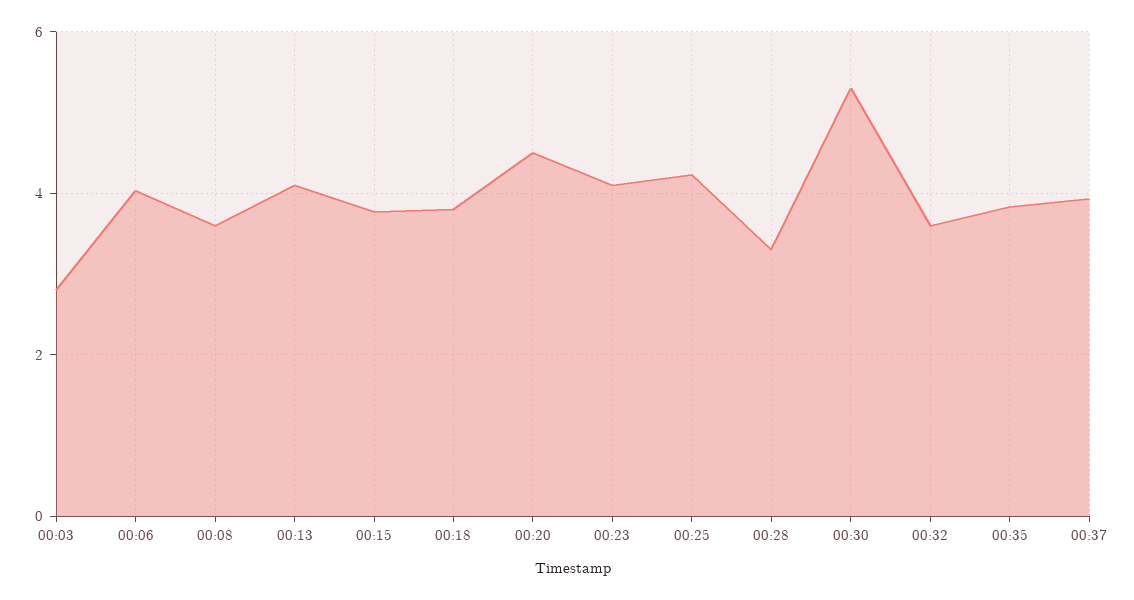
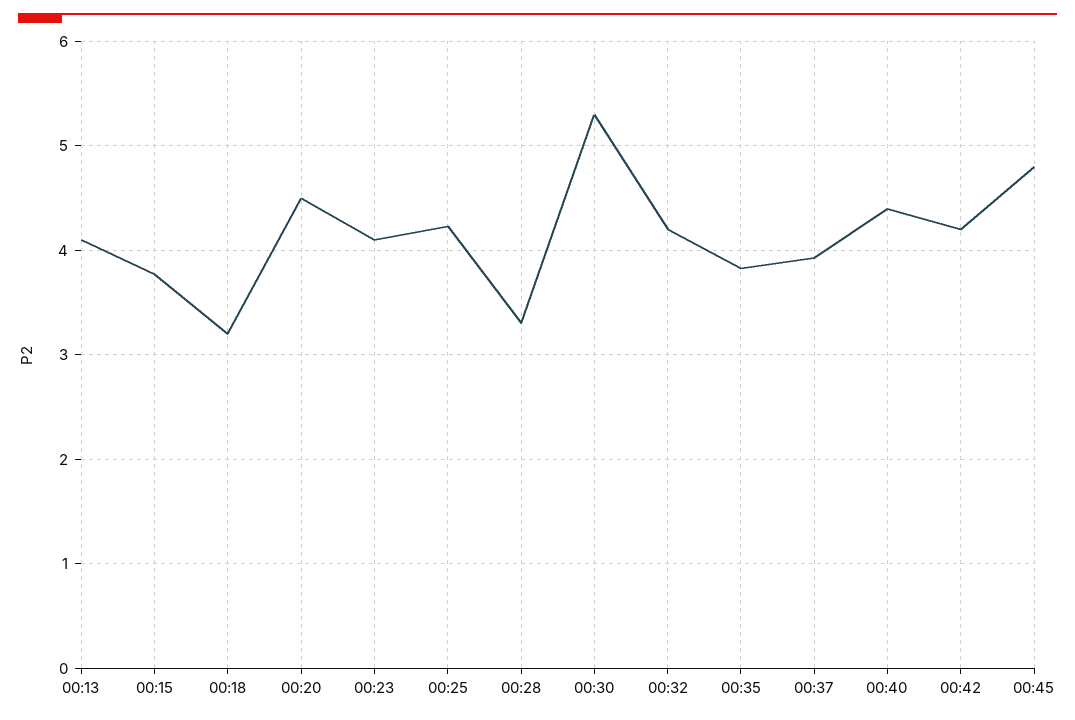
00:03: 2.8 -> none
00:06: 4 -> none
00:08: 3.6 -> none
00:18: 3.8 -> 3.2
00:32: 3.6 -> 4.2
00:40: none -> 4.4
00:42: none -> 4.2
00:45: none -> 4.8

